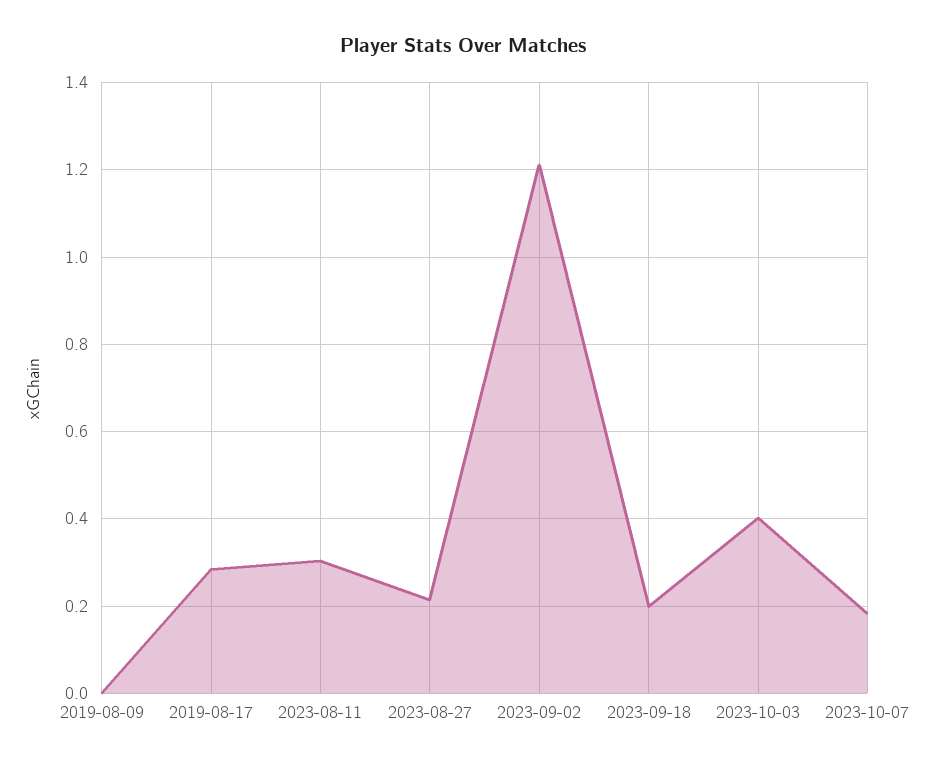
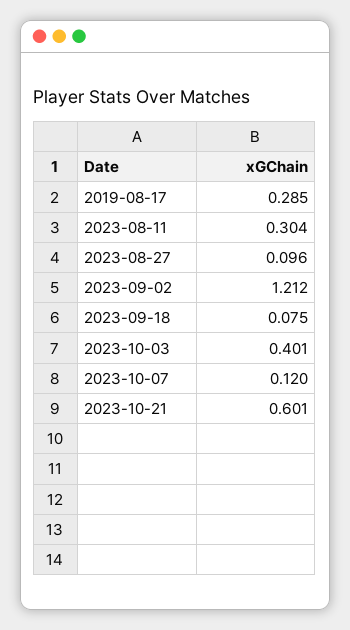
2019-08-09: 0 -> none
2023-08-27: 0.22 -> 0.096
2023-09-18: 0.2 -> 0.075
2023-10-07: 0.18 -> 0.12
2023-10-21: none -> 0.601

